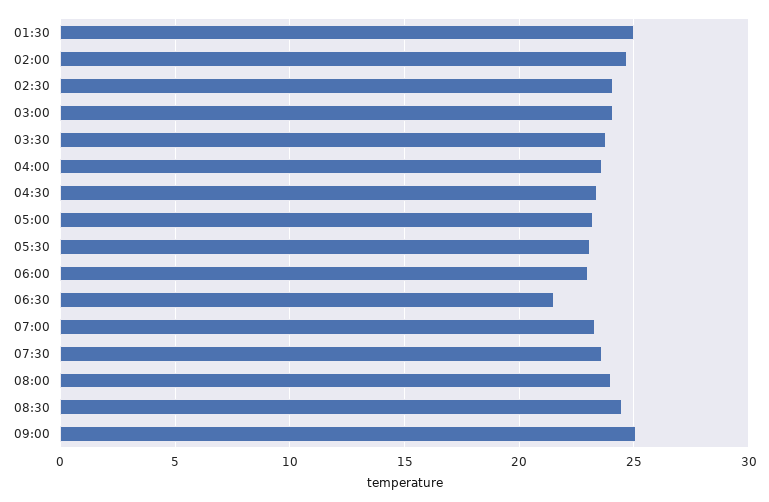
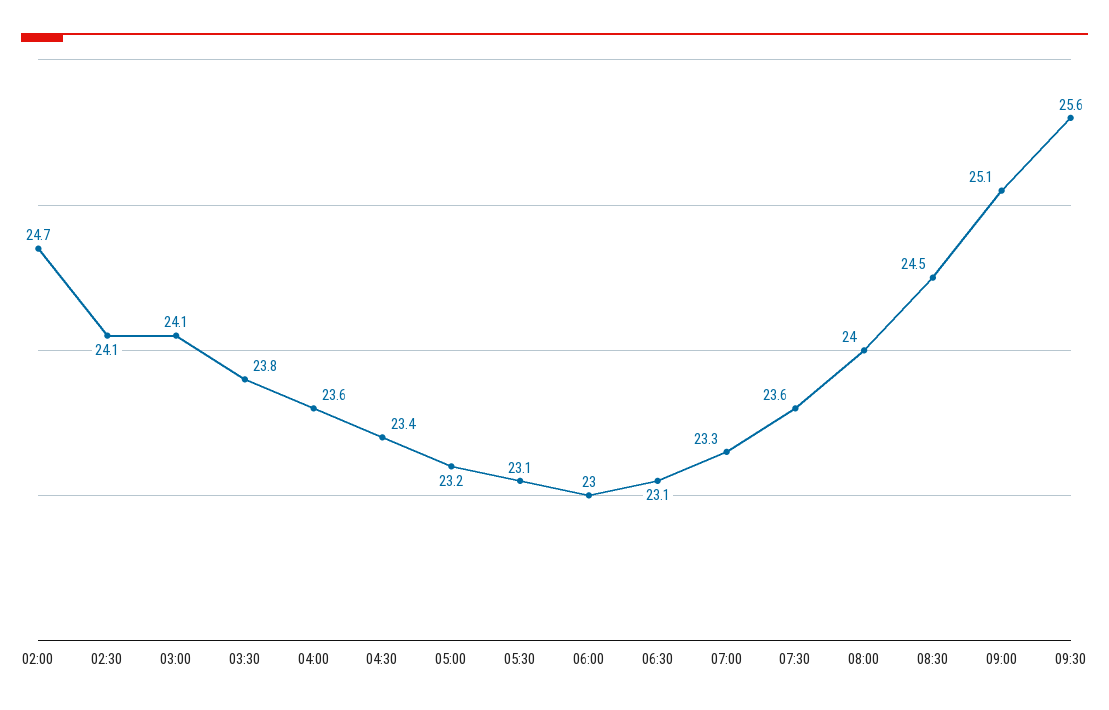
01:30: 25 -> none
06:30: 21.5 -> 23.1
09:30: none -> 25.6

